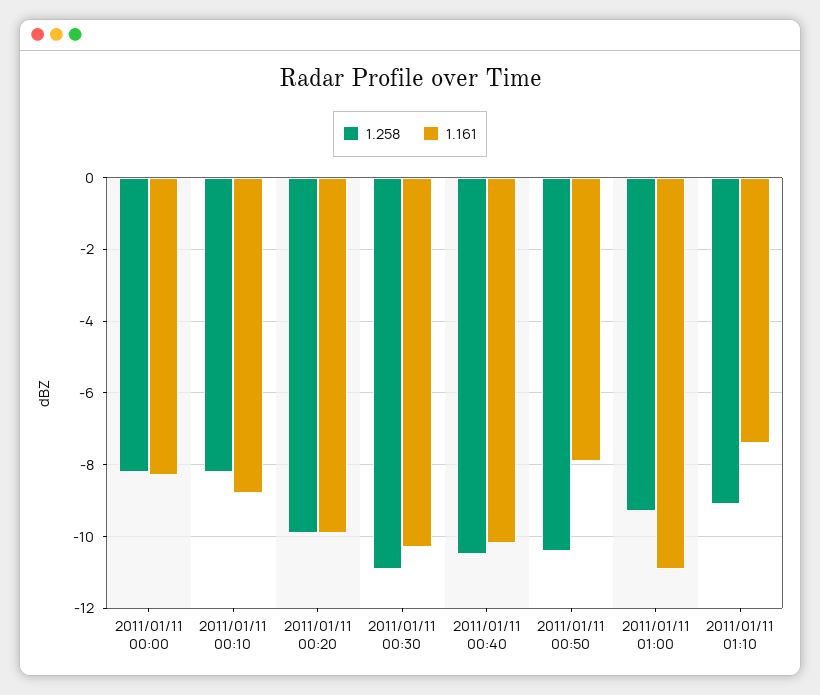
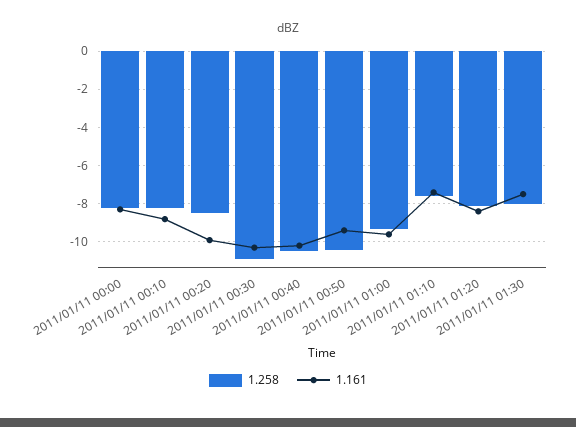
1.258, 2011/01/11 00:20: -10 -> -8.5
1.161, 2011/01/11 00:50: -8 -> -9.5
1.161, 2011/01/11 01:00: -11 -> -9.5
1.258, 2011/01/11 01:10: -9 -> -7.5
1.258, 2011/01/11 01:20: none -> -8
1.161, 2011/01/11 01:20: none -> -8.5
1.258, 2011/01/11 01:30: none -> -8
1.161, 2011/01/11 01:30: none -> -7.5

